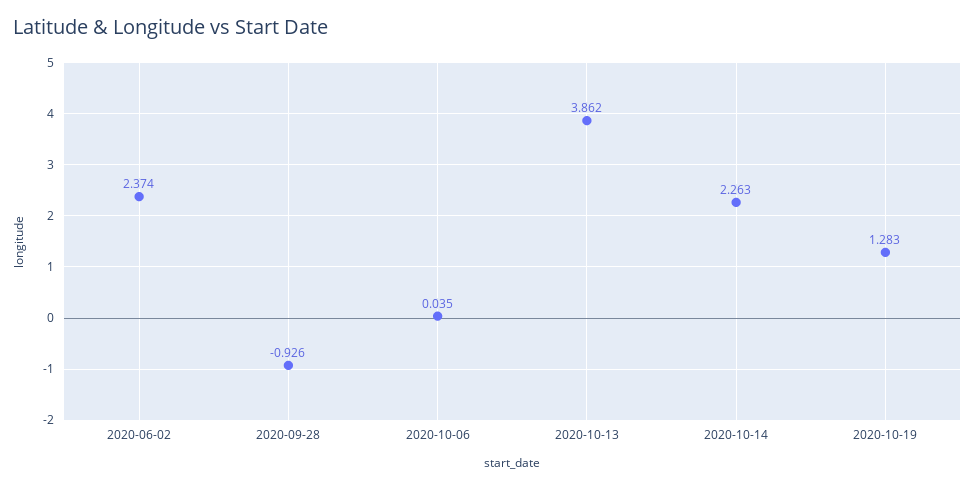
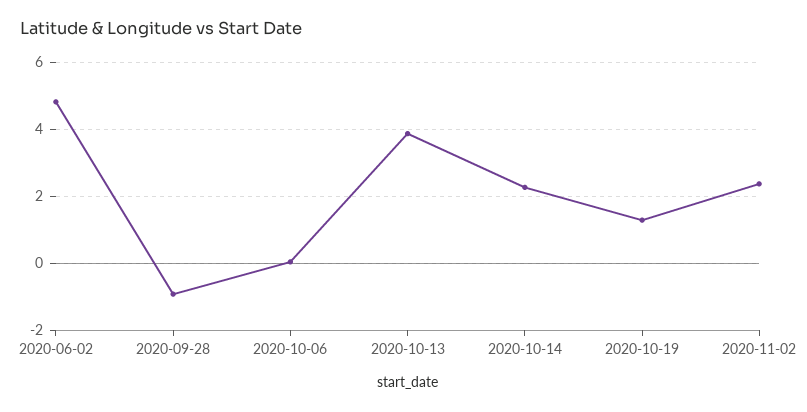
2020-06-02: 2.374 -> 4.8
2020-11-02: none -> 2.4

